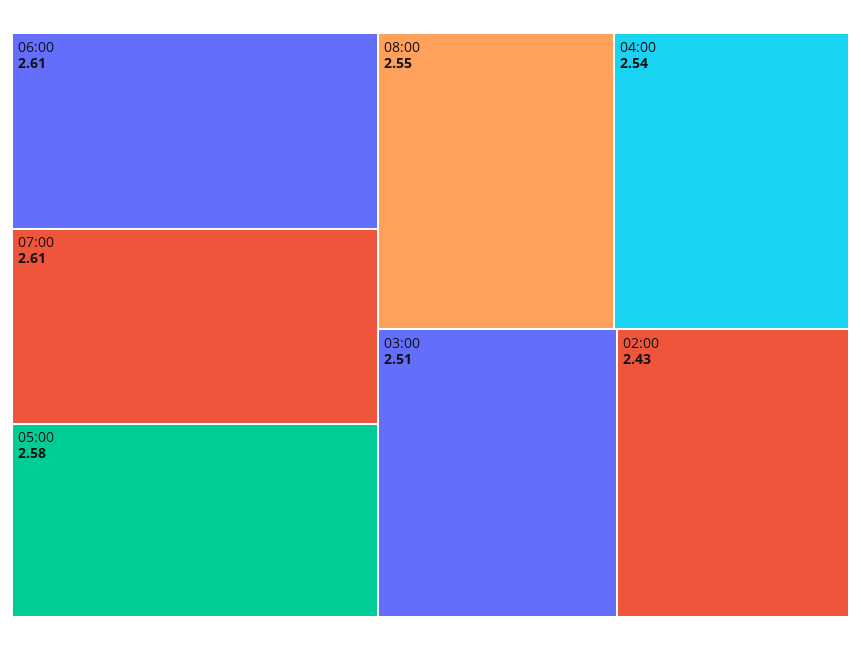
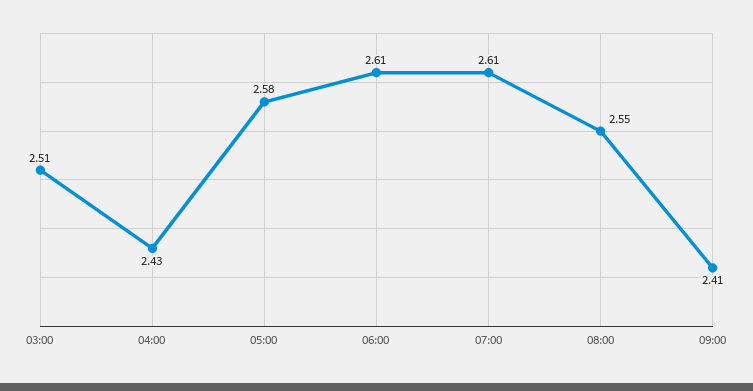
04:00: 2.54 -> 2.43
02:00: 2.43 -> none
09:00: none -> 2.41

